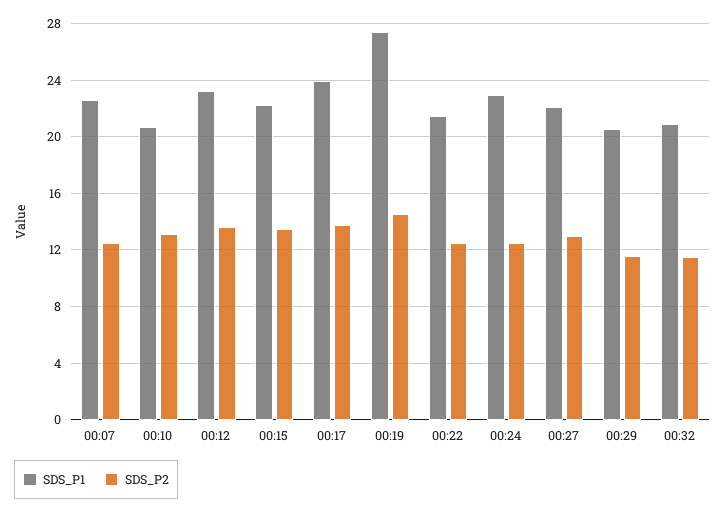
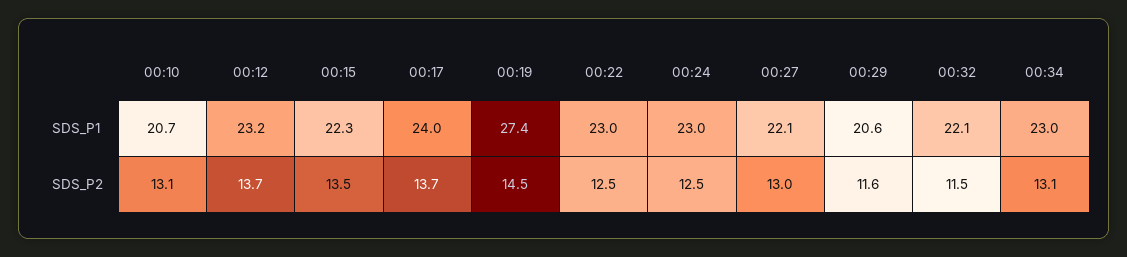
SDS_P1, 00:07: 22.5 -> none
SDS_P2, 00:07: 12.5 -> none
SDS_P1, 00:22: 21.5 -> 23
SDS_P1, 00:32: 21 -> 22.1
SDS_P1, 00:34: none -> 23
SDS_P2, 00:34: none -> 13.1

